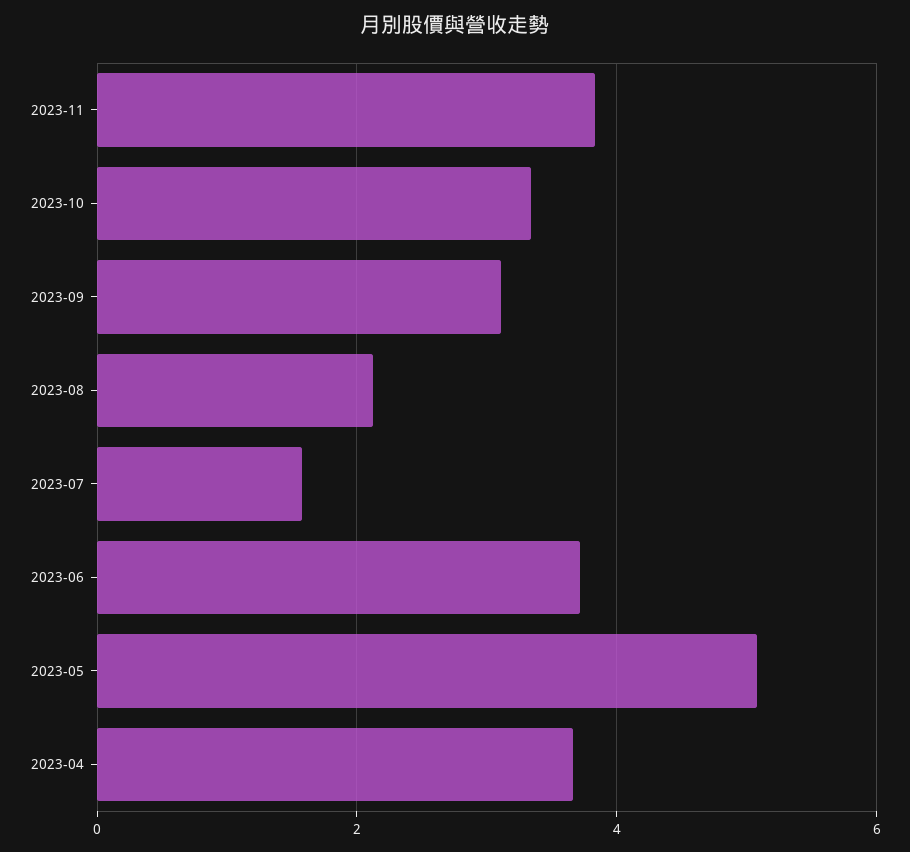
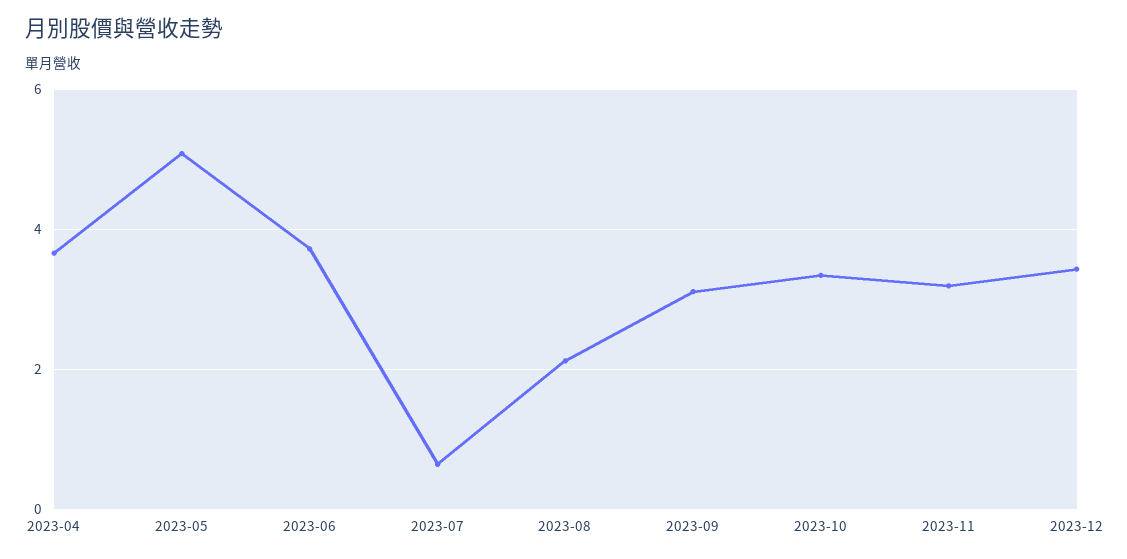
2023-11: 3.8 -> 3.2
2023-07: 1.6 -> 0.6
2023-12: none -> 3.4

